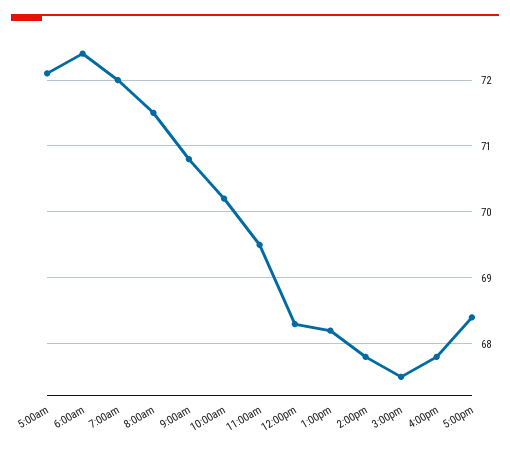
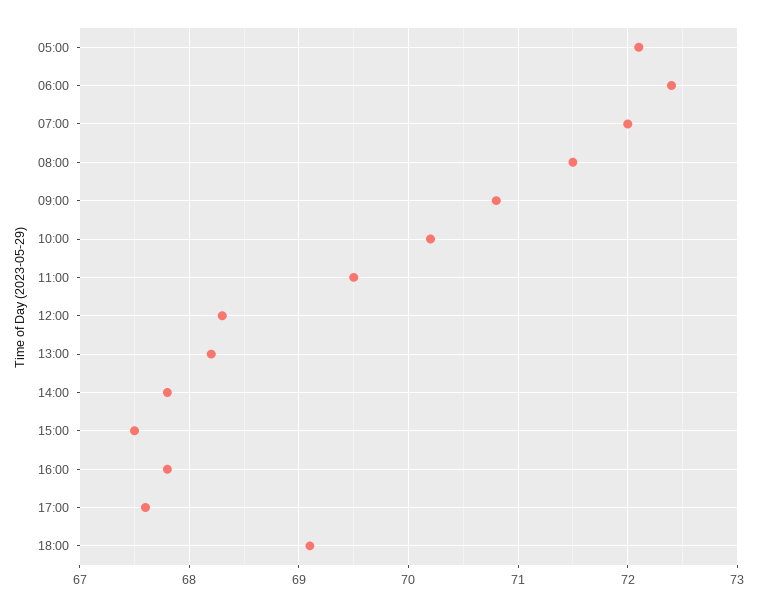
5:00pm: 68.4 -> 67.6
18:00: none -> 69.1

